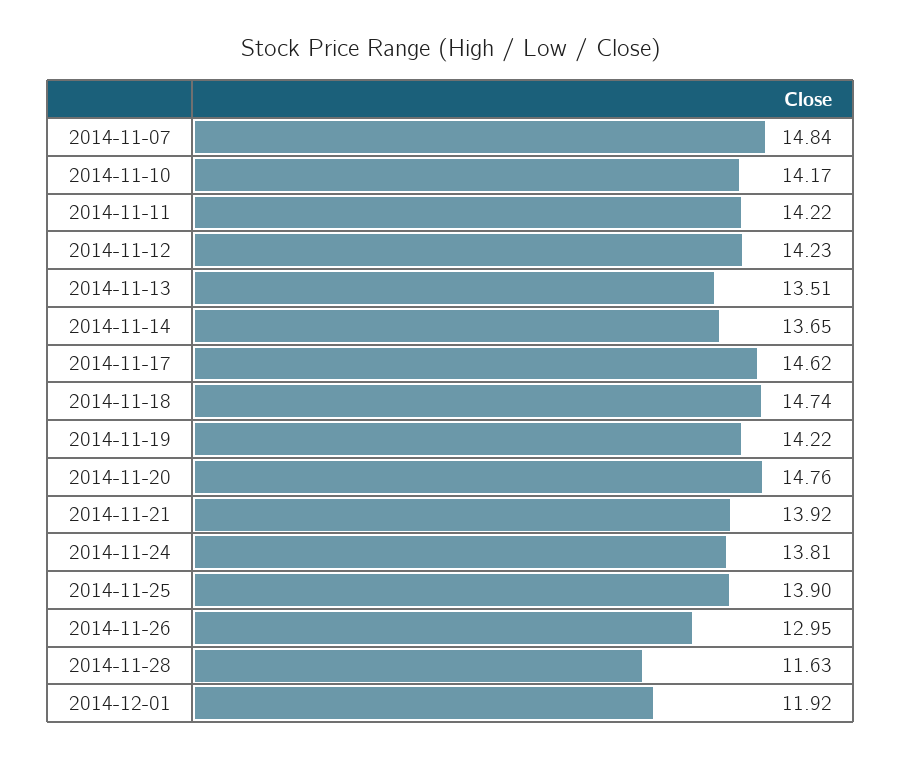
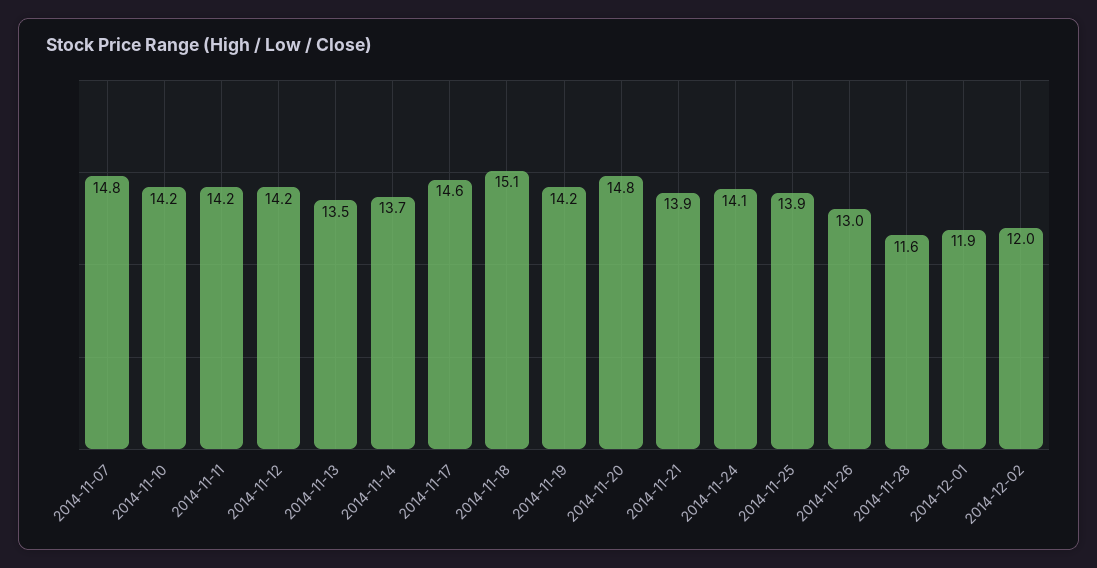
2014-11-18: 14.74 -> 15.1
2014-11-24: 13.81 -> 14.1
2014-12-02: none -> 12

